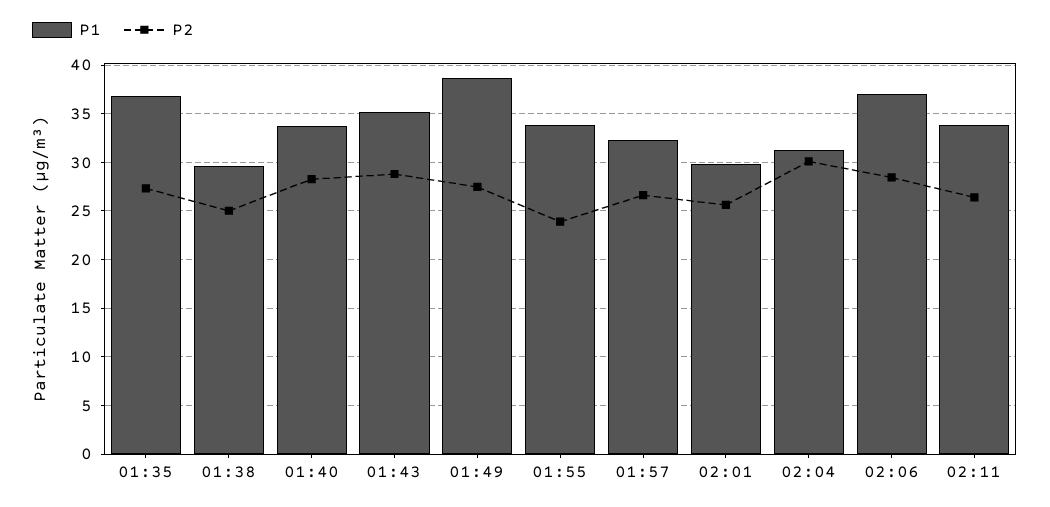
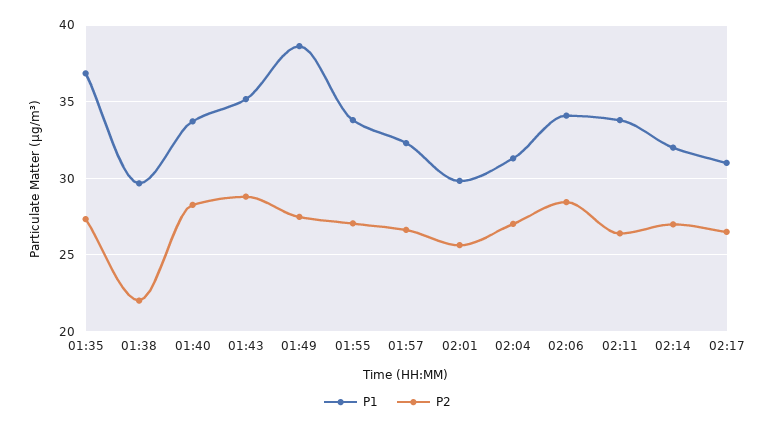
P2, 01:38: 25 -> 22
P2, 01:55: 24 -> 27
P2, 02:04: 30 -> 27
P1, 02:06: 37 -> 34
P1, 02:14: none -> 32
P2, 02:14: none -> 27
P1, 02:17: none -> 31
P2, 02:17: none -> 26.5

